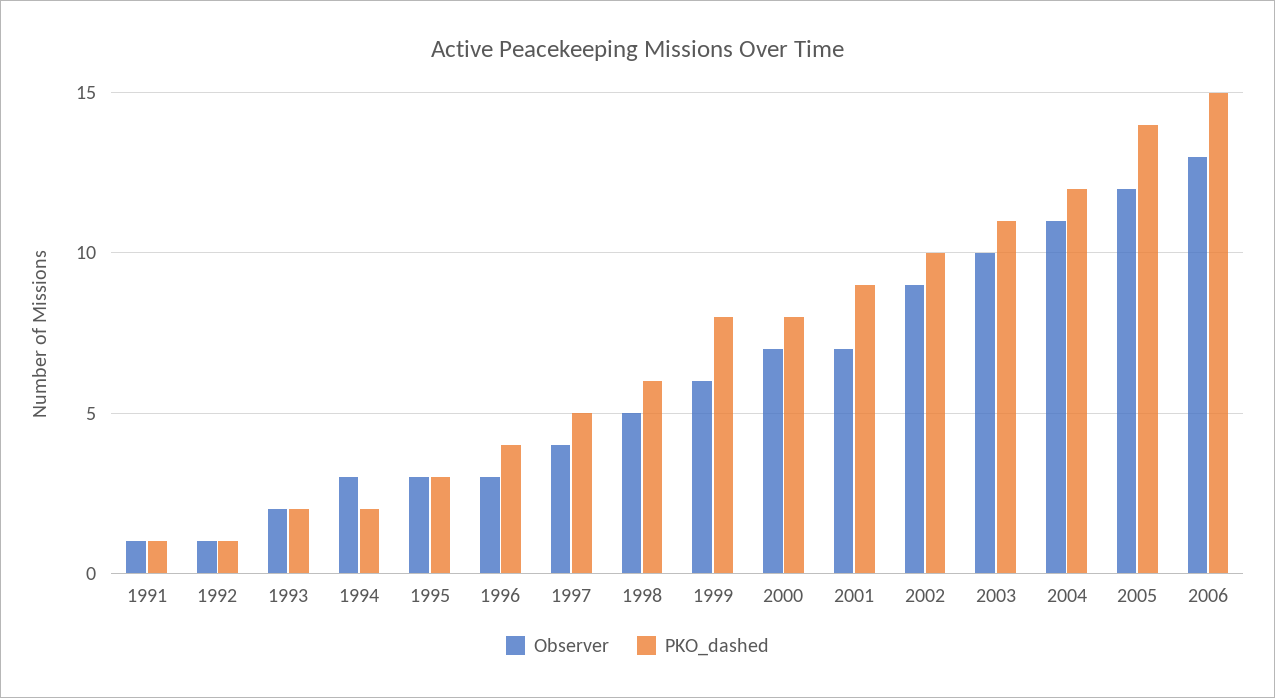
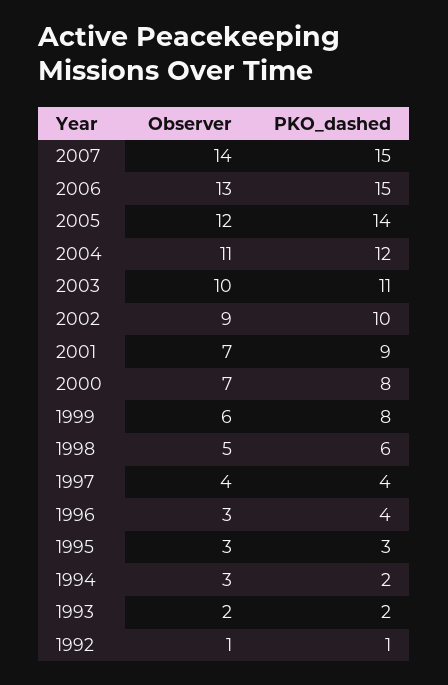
Observer, 1991: 1 -> none
PKO_dashed, 1991: 1 -> none
PKO_dashed, 1997: 5 -> 4
Observer, 2007: none -> 14
PKO_dashed, 2007: none -> 15

